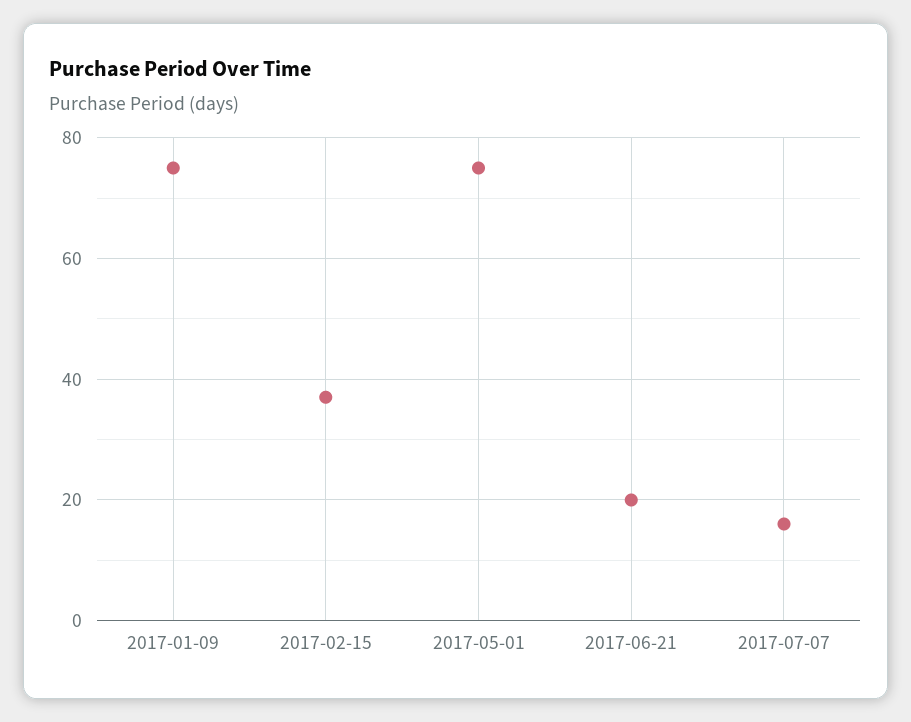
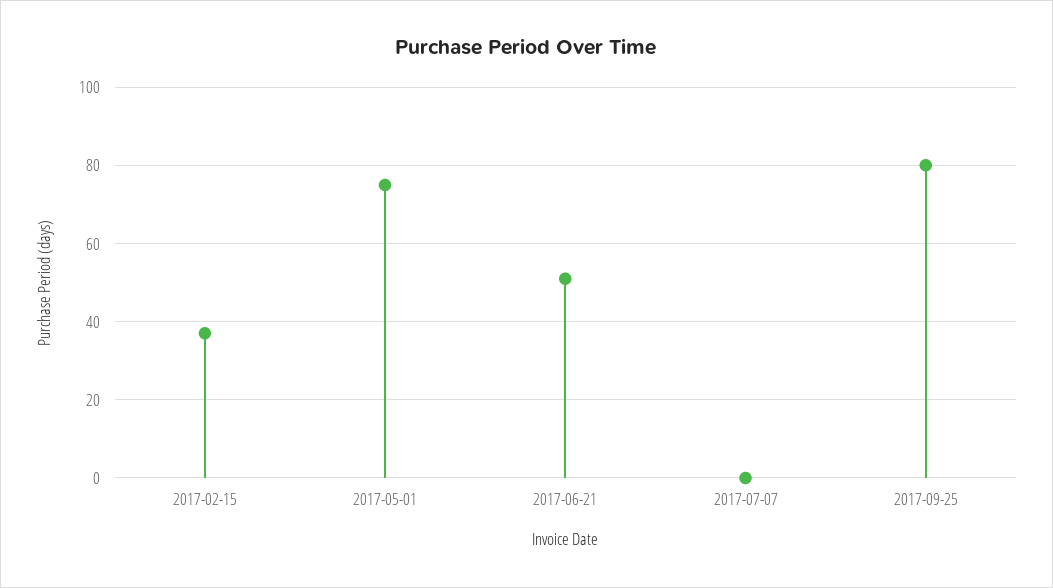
2017-01-09: 75 -> none
2017-06-21: 20 -> 50
2017-07-07: 15 -> 0
2017-09-25: none -> 80

